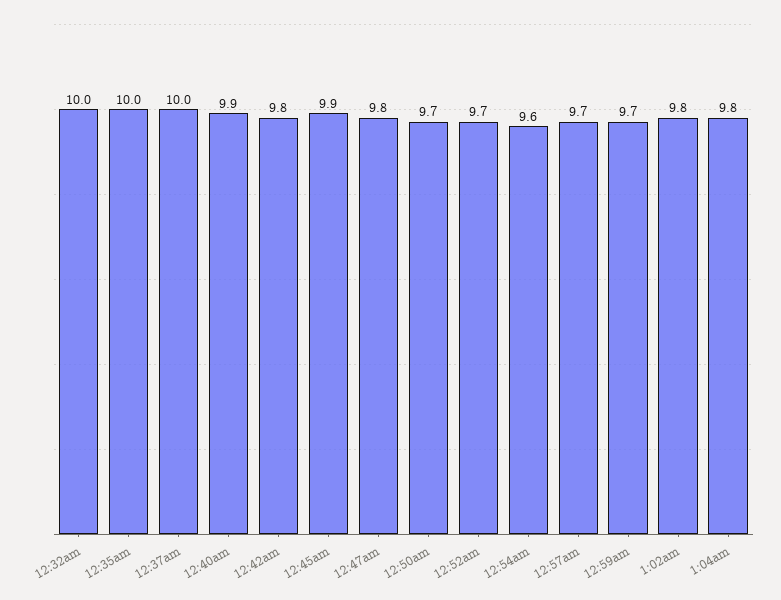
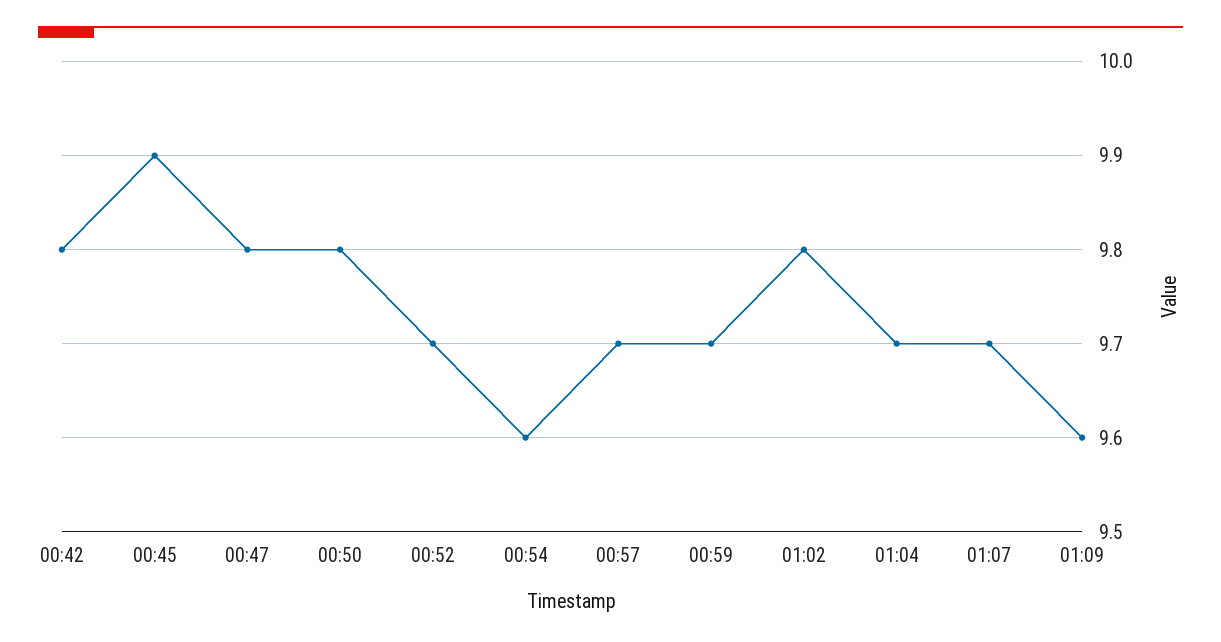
12:32am: 10 -> none
12:35am: 10 -> none
12:37am: 10 -> none
12:40am: 9.9 -> none
12:50am: 9.7 -> 9.8
1:04am: 9.8 -> 9.7
01:07: none -> 9.7
01:09: none -> 9.6

